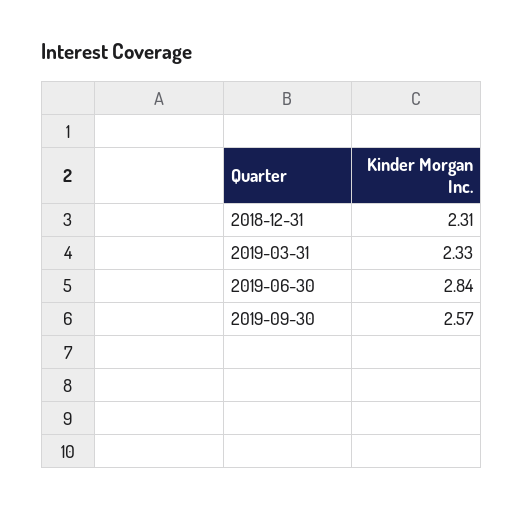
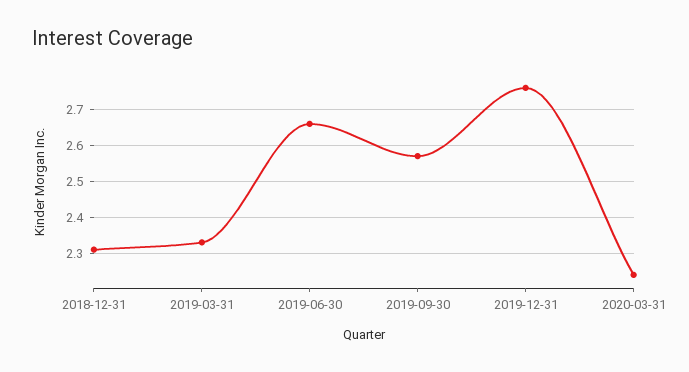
2019-06-30: 2.84 -> 2.65
2019-12-31: none -> 2.75
2020-03-31: none -> 2.25

